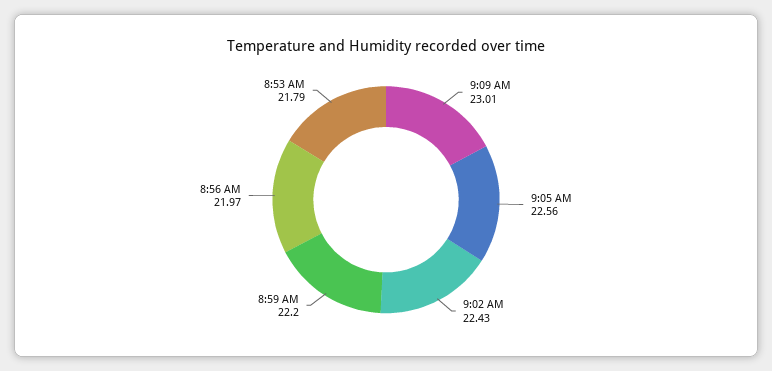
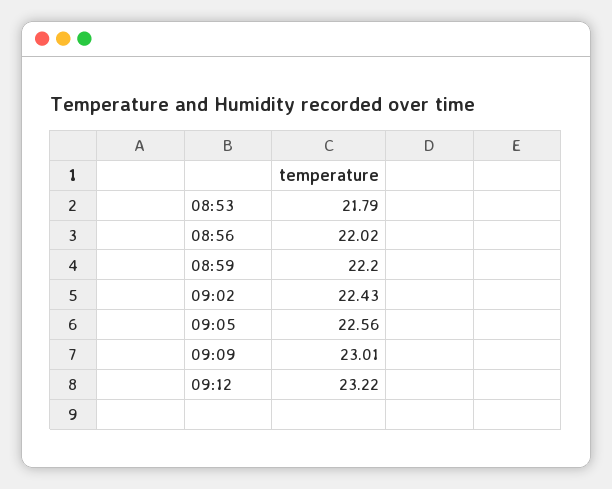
8:56 AM: 21.97 -> 22.02
09:12: none -> 23.22

